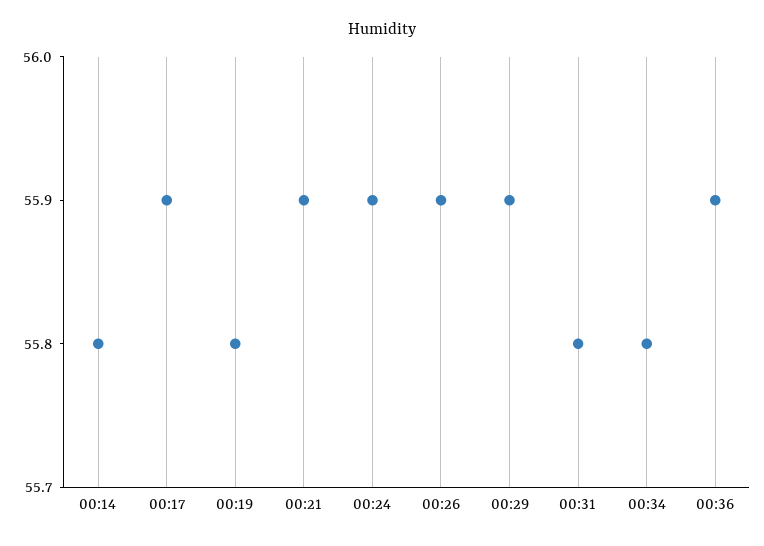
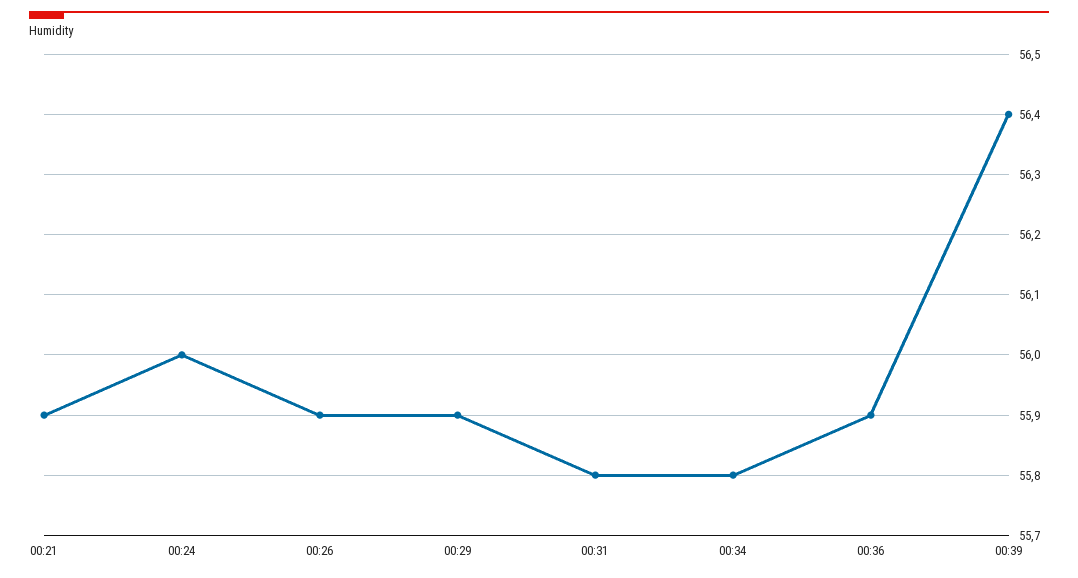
00:14: 55.8 -> none
00:17: 55.9 -> none
00:19: 55.8 -> none
00:24: 55.9 -> 56
00:39: none -> 56.4

